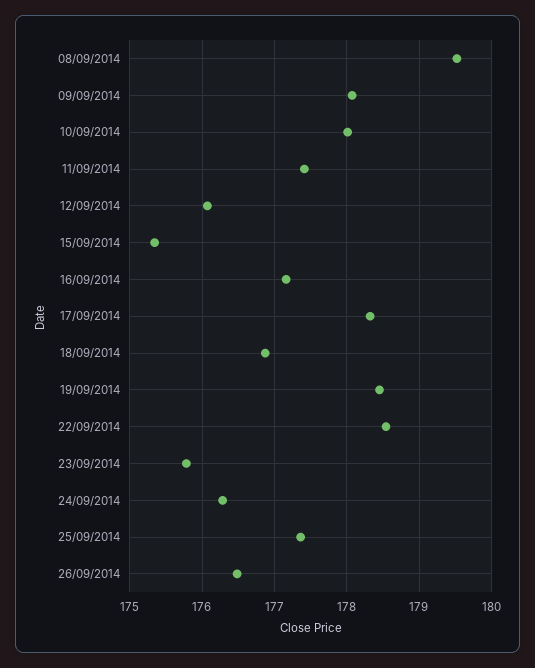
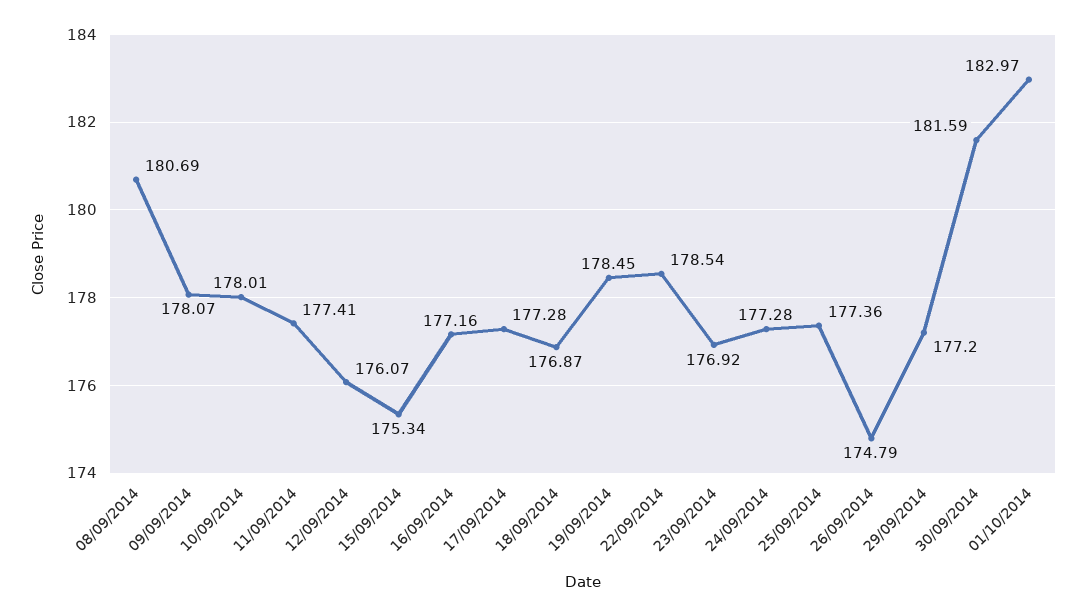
08/09/2014: 179.5 -> 180.69
17/09/2014: 178.3 -> 177.28
23/09/2014: 175.8 -> 176.92
24/09/2014: 176.3 -> 177.28
26/09/2014: 176.5 -> 174.79
29/09/2014: none -> 177.2
30/09/2014: none -> 181.59
01/10/2014: none -> 182.97

